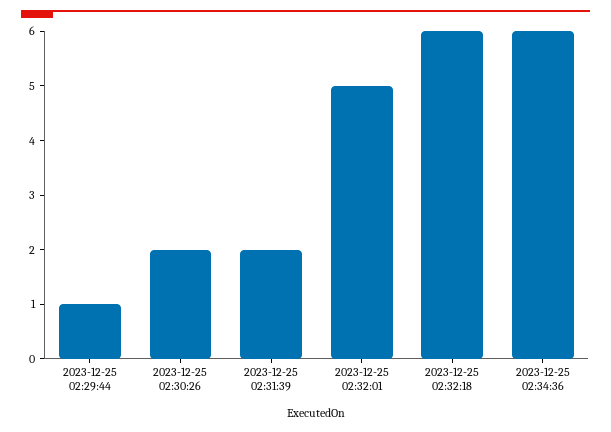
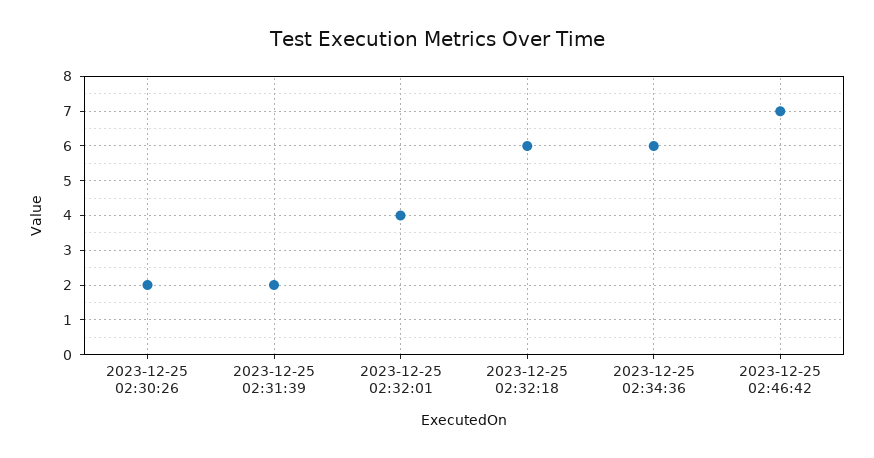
2023-12-25 02:29:44: 1 -> none
2023-12-25 02:32:01: 5 -> 4
2023-12-25 02:46:42: none -> 7

